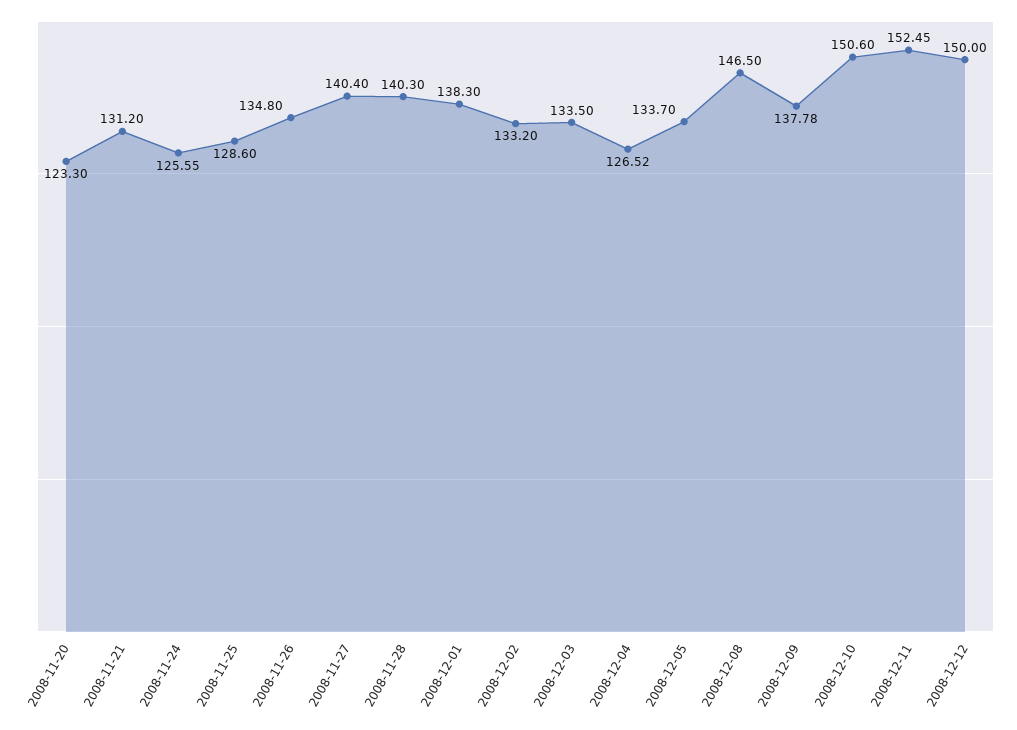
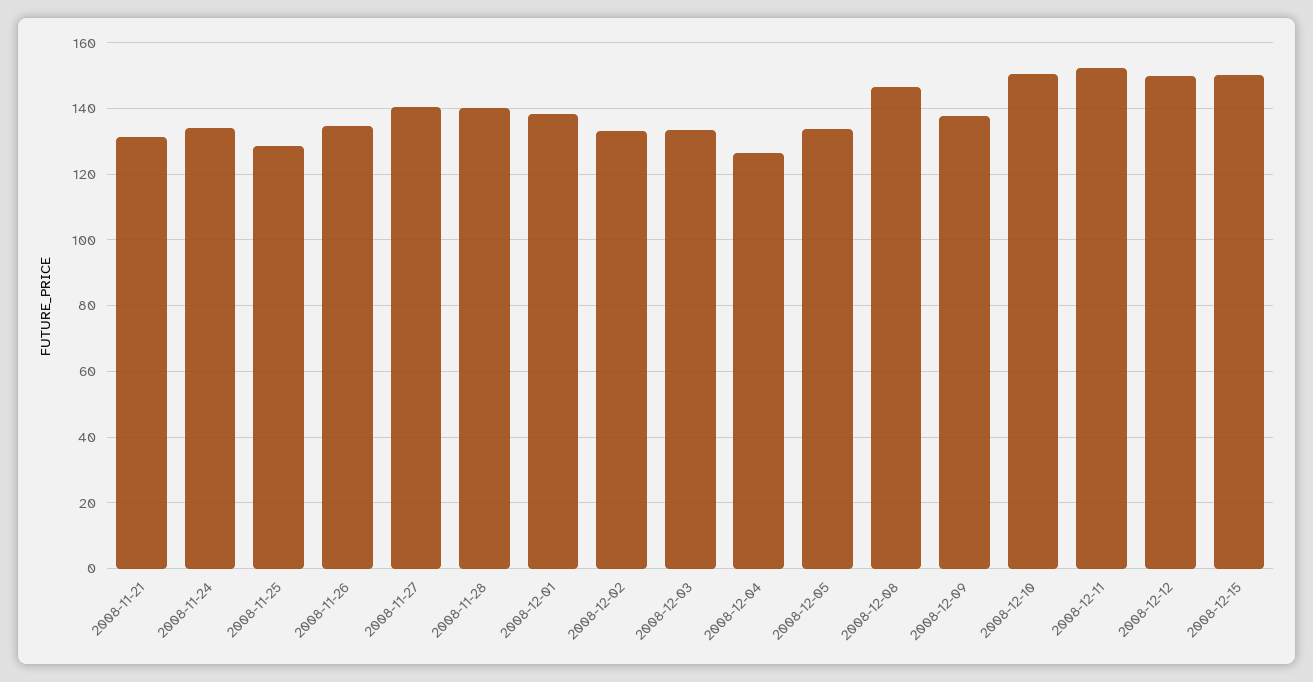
2008-11-20: 123.3 -> none
2008-11-24: 125.55 -> 134
2008-12-15: none -> 150

